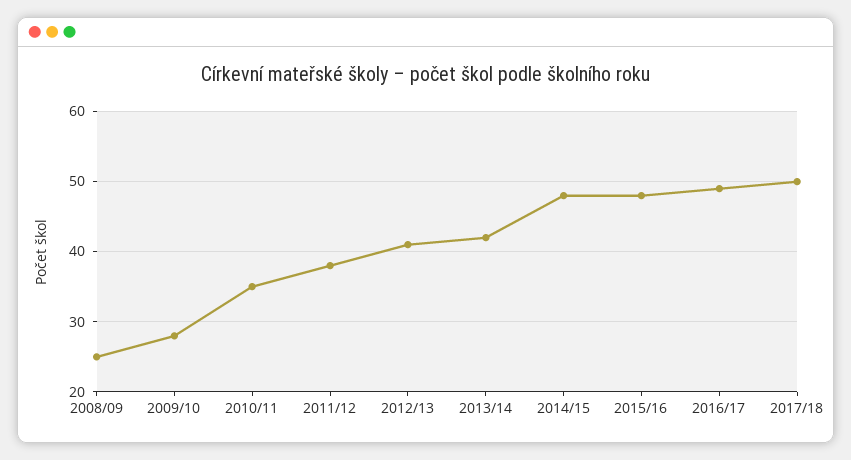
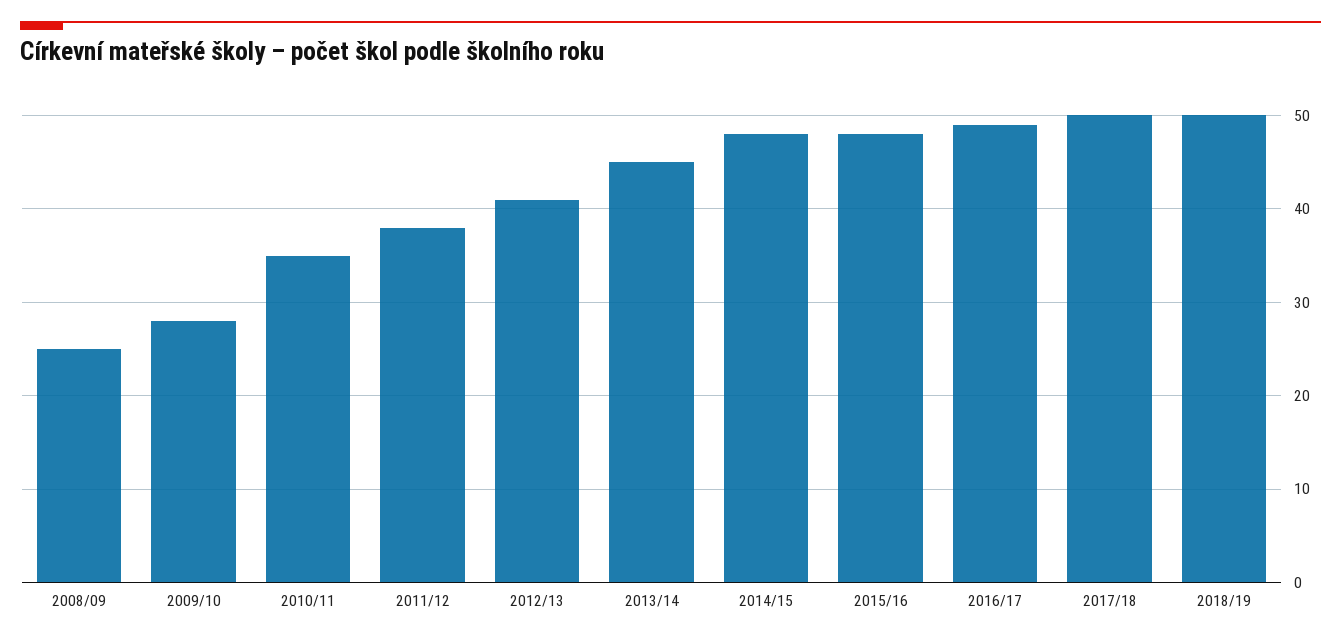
2013/14: 42 -> 45
2018/19: none -> 50

